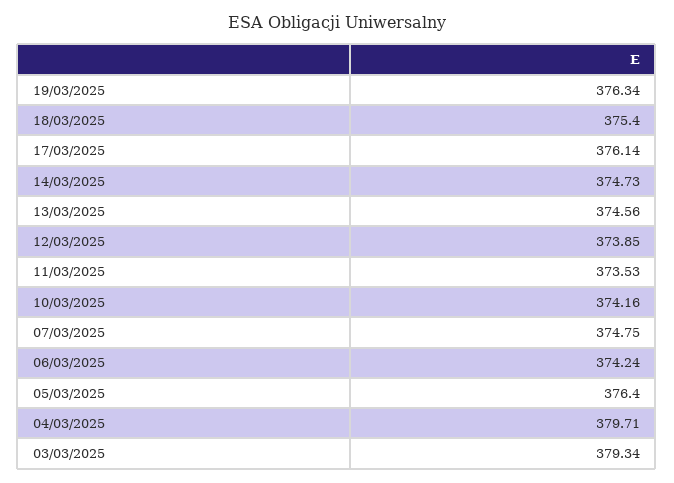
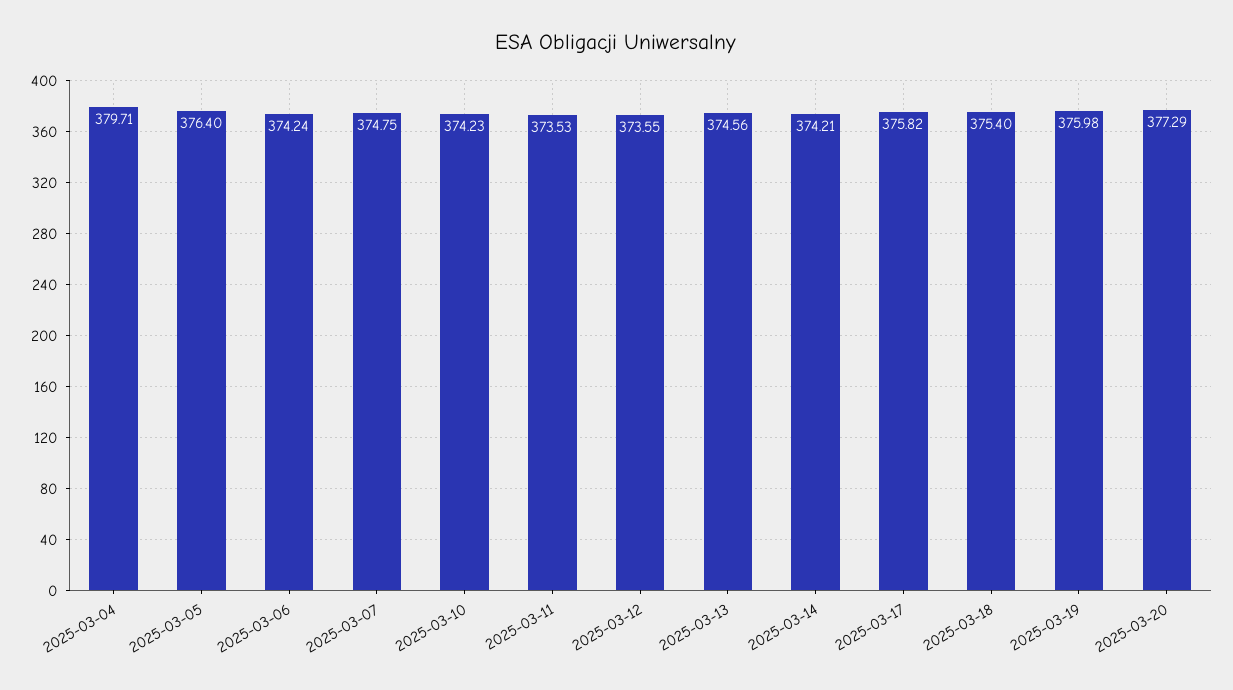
19/03/2025: 376.34 -> 375.98
17/03/2025: 376.14 -> 375.82
14/03/2025: 374.73 -> 374.21
12/03/2025: 373.85 -> 373.55
10/03/2025: 374.16 -> 374.23
03/03/2025: 379.34 -> none
2025-03-20: none -> 377.29

